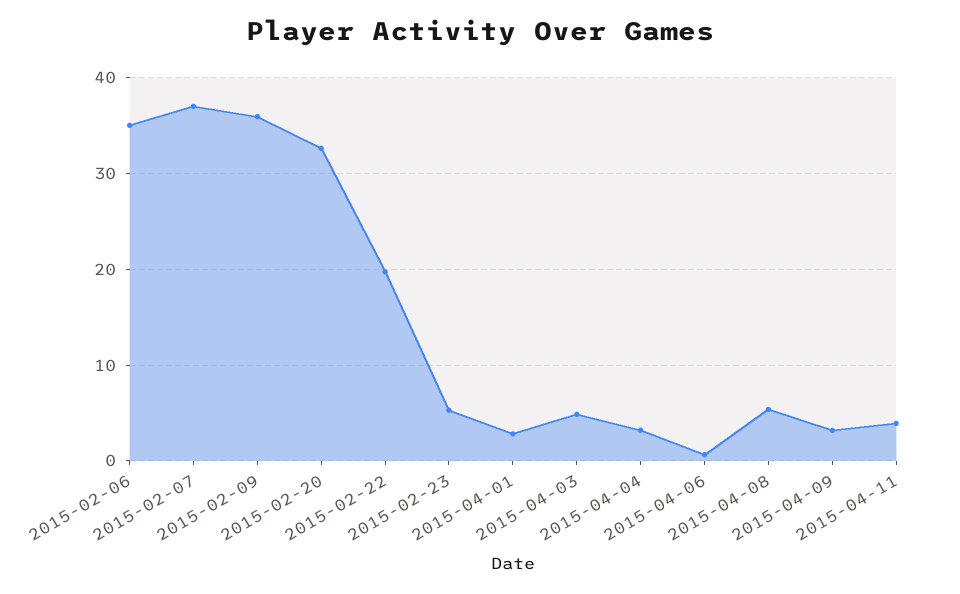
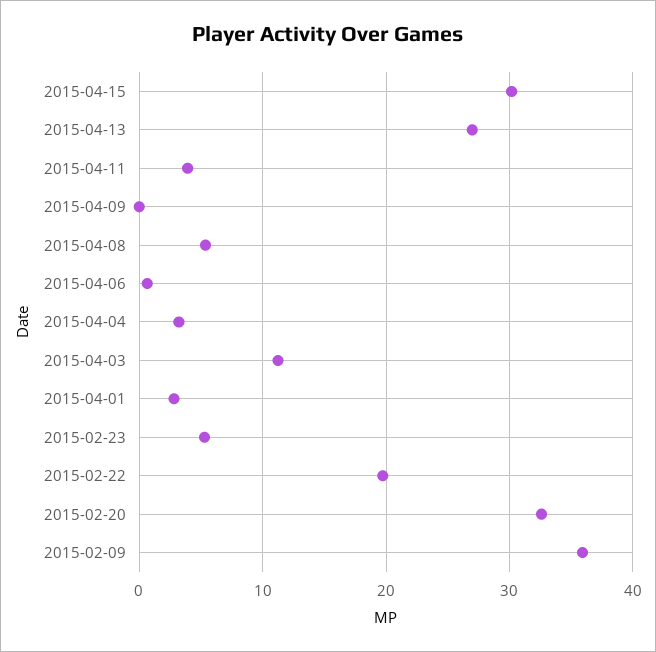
2015-02-06: 35 -> none
2015-02-07: 37 -> none
2015-04-03: 5 -> 11
2015-04-09: 3 -> 0
2015-04-15: none -> 30
2015-04-13: none -> 27

